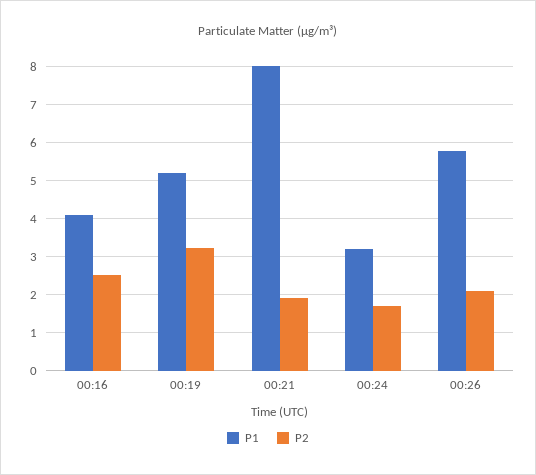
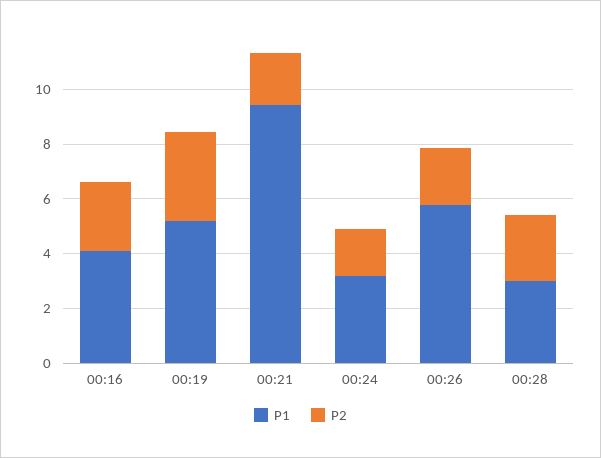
P1, 00:21: 8 -> 9.5
P1, 00:28: none -> 3
P2, 00:28: none -> 2.5

